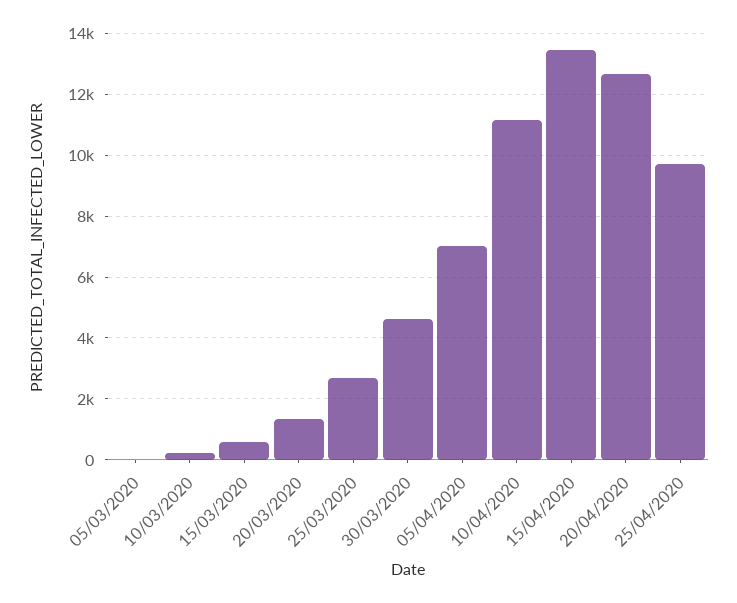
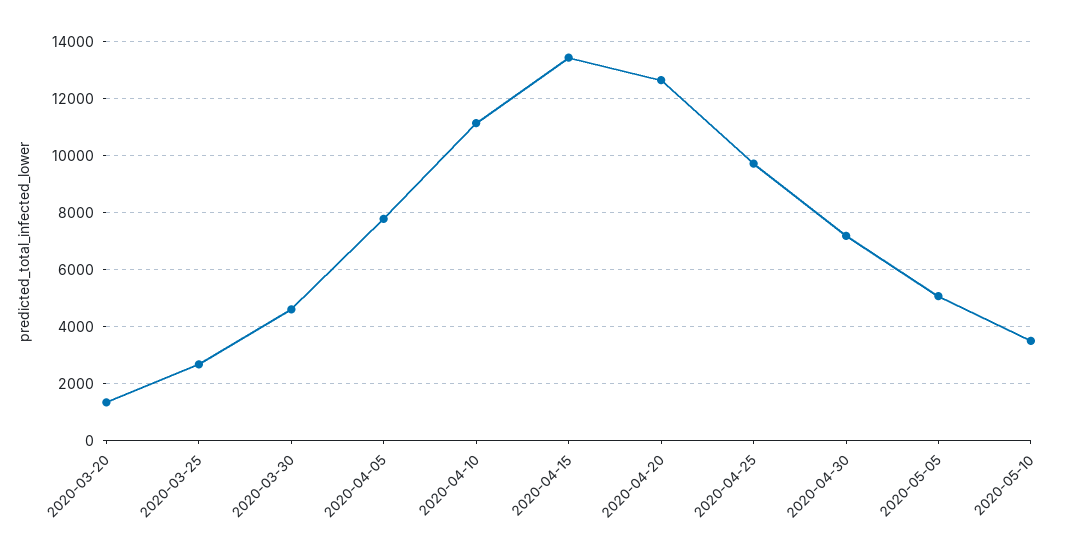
05/03/2020: 0 -> none
10/03/2020: 200 -> none
15/03/2020: 600 -> none
05/04/2020: 7000 -> 7750
2020-04-30: none -> 7250
2020-05-05: none -> 5000
2020-05-10: none -> 3500

